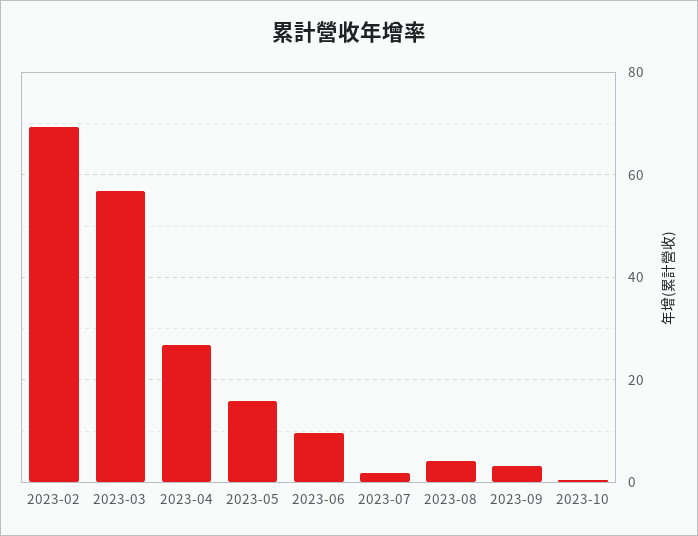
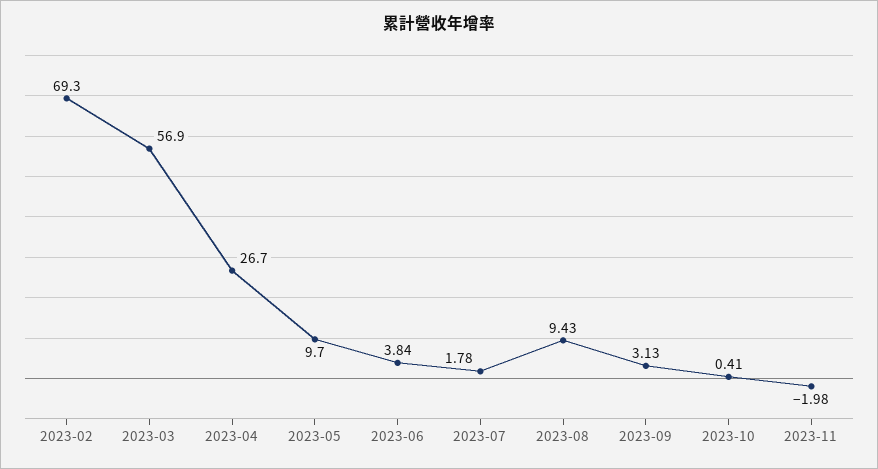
2023-05: 16 -> 9.7
2023-06: 10 -> 3.84
2023-08: 4 -> 9.43
2023-11: none -> -1.98

